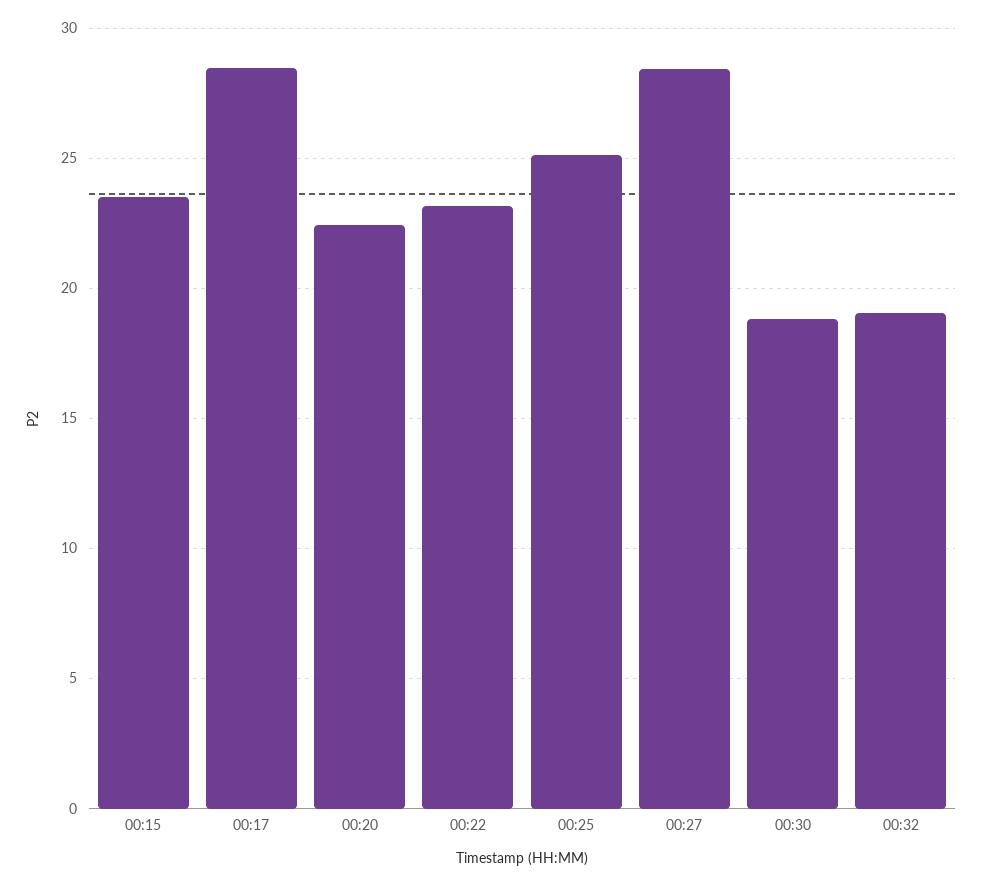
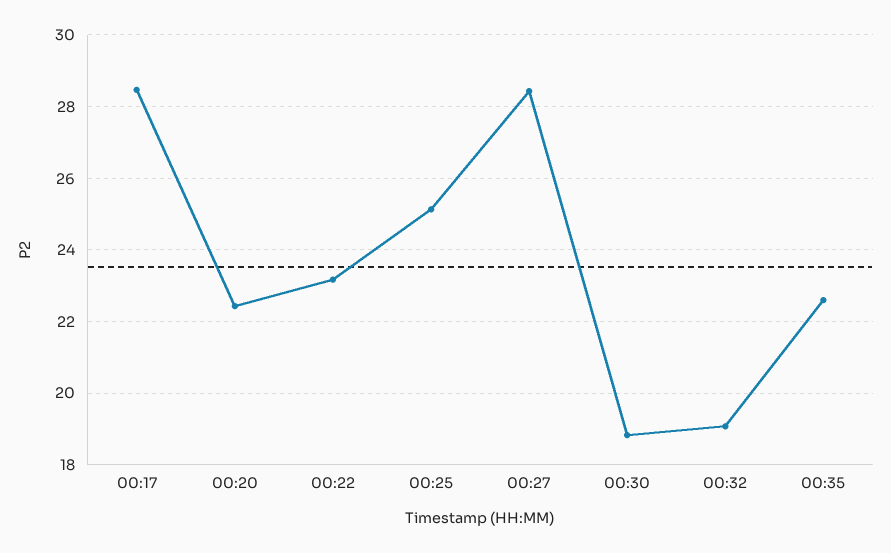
00:15: 23.5 -> none
00:35: none -> 22.6

